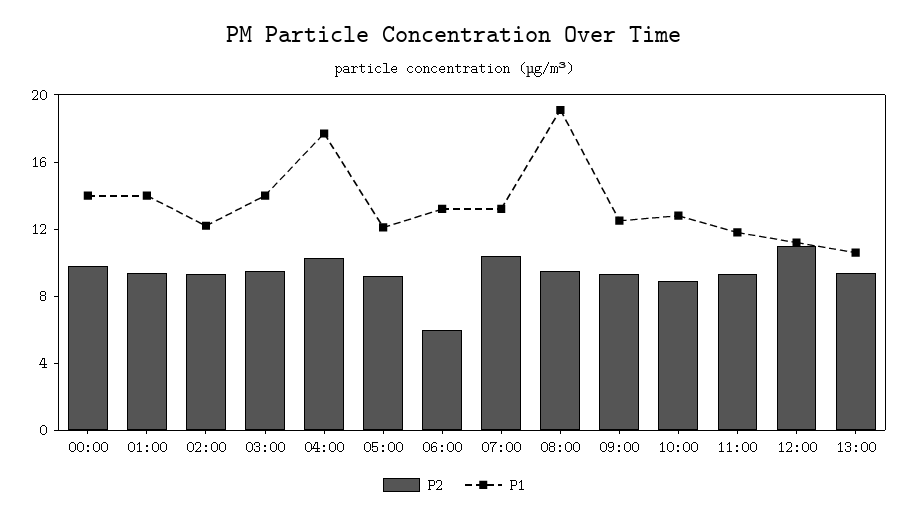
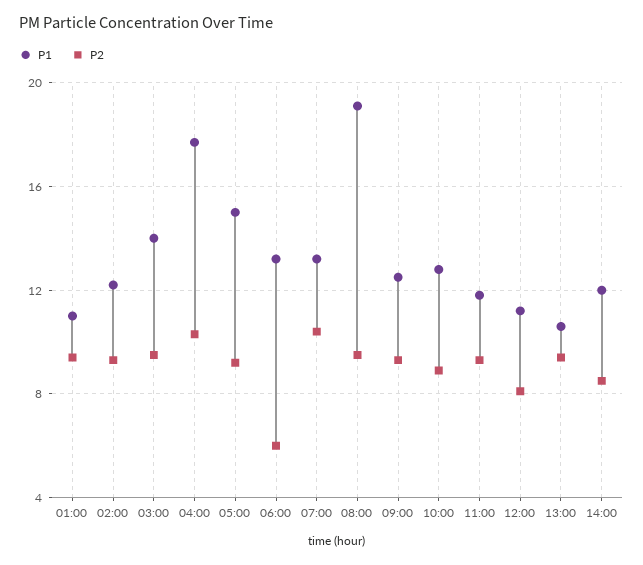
P2, 00:00: 10 -> none
P1, 00:00: 14 -> none
P1, 01:00: 14 -> 11
P1, 05:00: 12 -> 15
P2, 12:00: 11 -> 8
P1, 14:00: none -> 12
P2, 14:00: none -> 8.5

